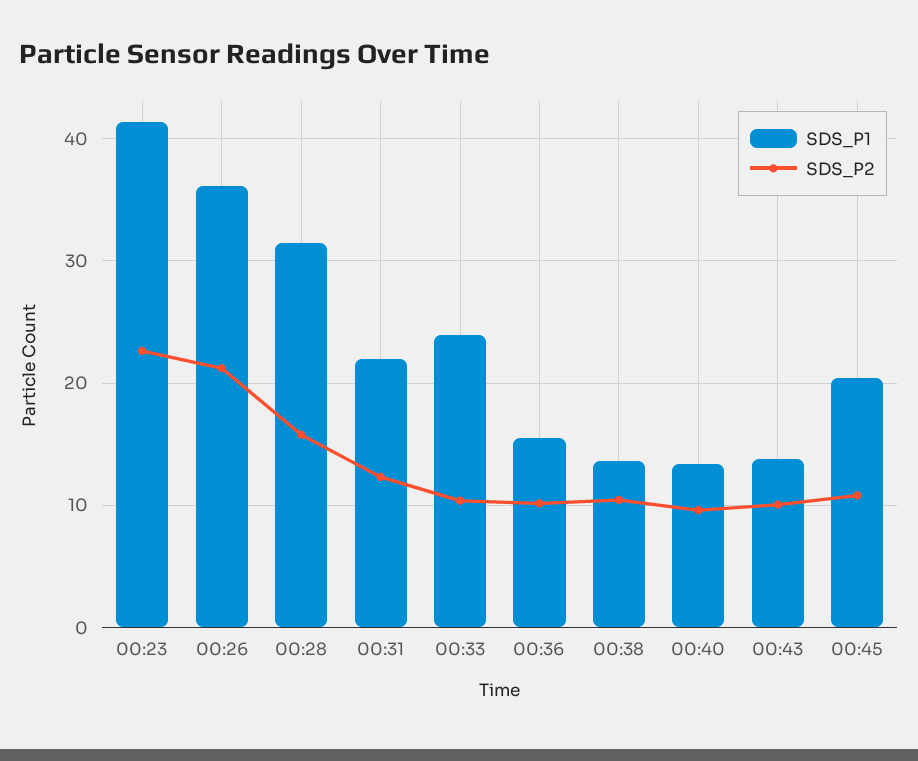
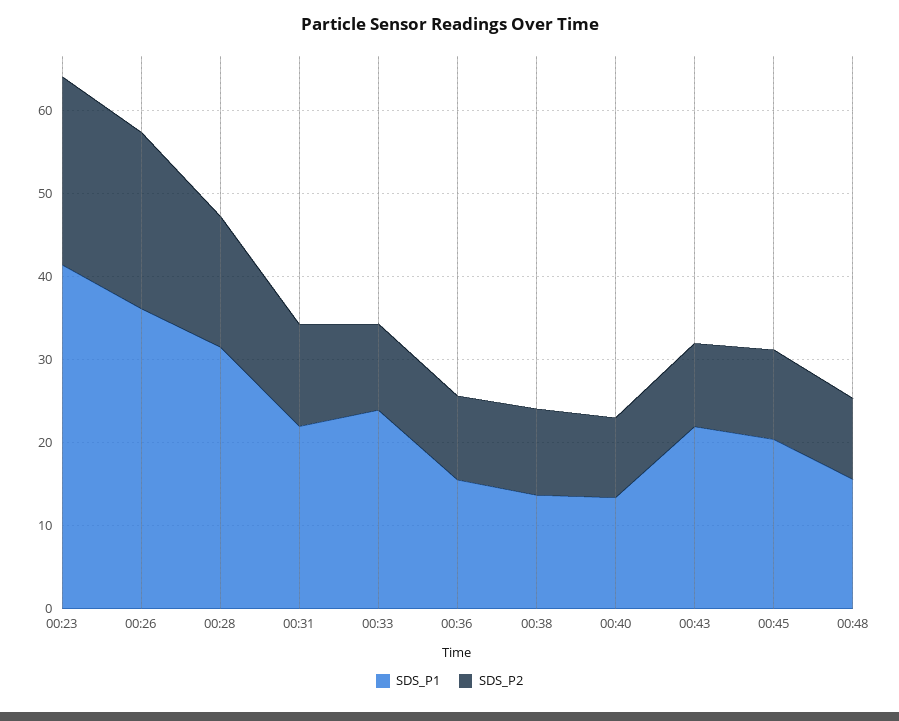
SDS_P1, 00:43: 14 -> 22
SDS_P1, 00:48: none -> 16
SDS_P2, 00:48: none -> 10

